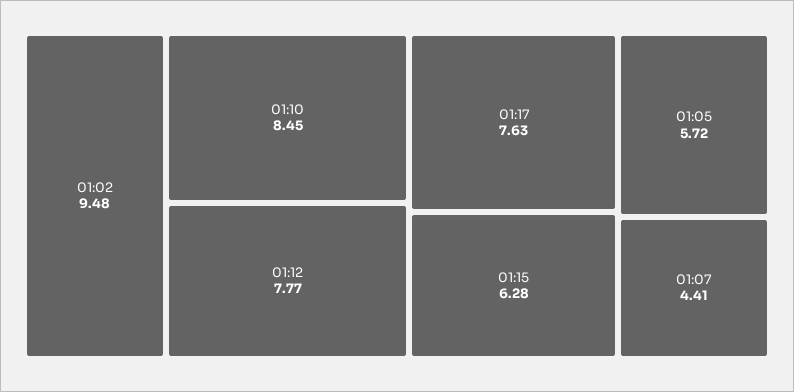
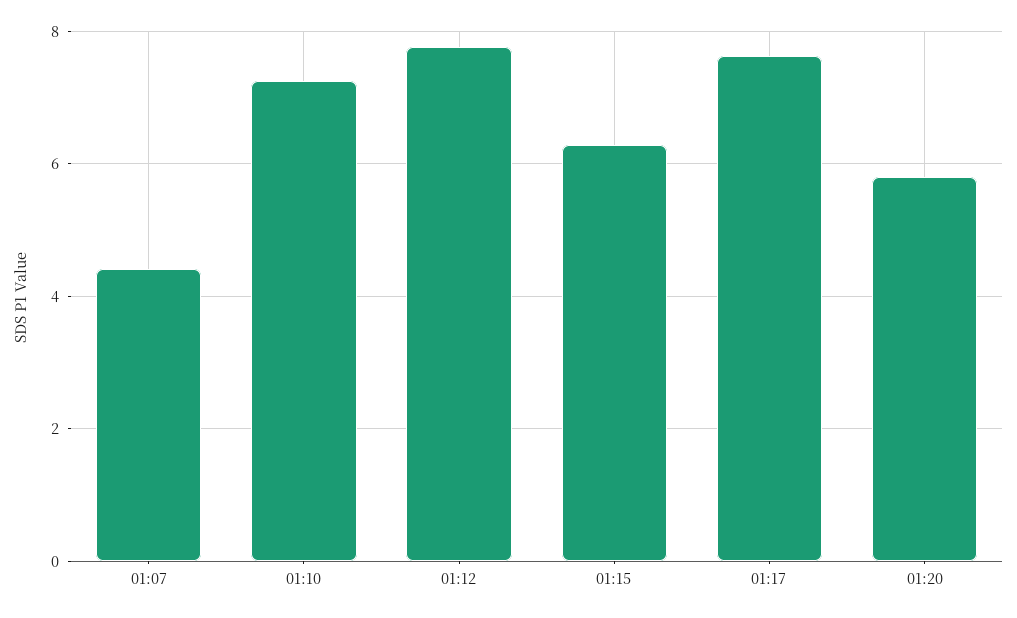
01:02: 9.48 -> none
01:10: 8.45 -> 7.2
01:05: 5.72 -> none
01:20: none -> 5.8

